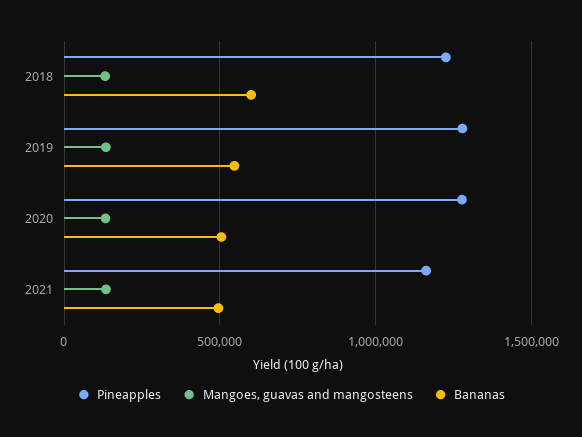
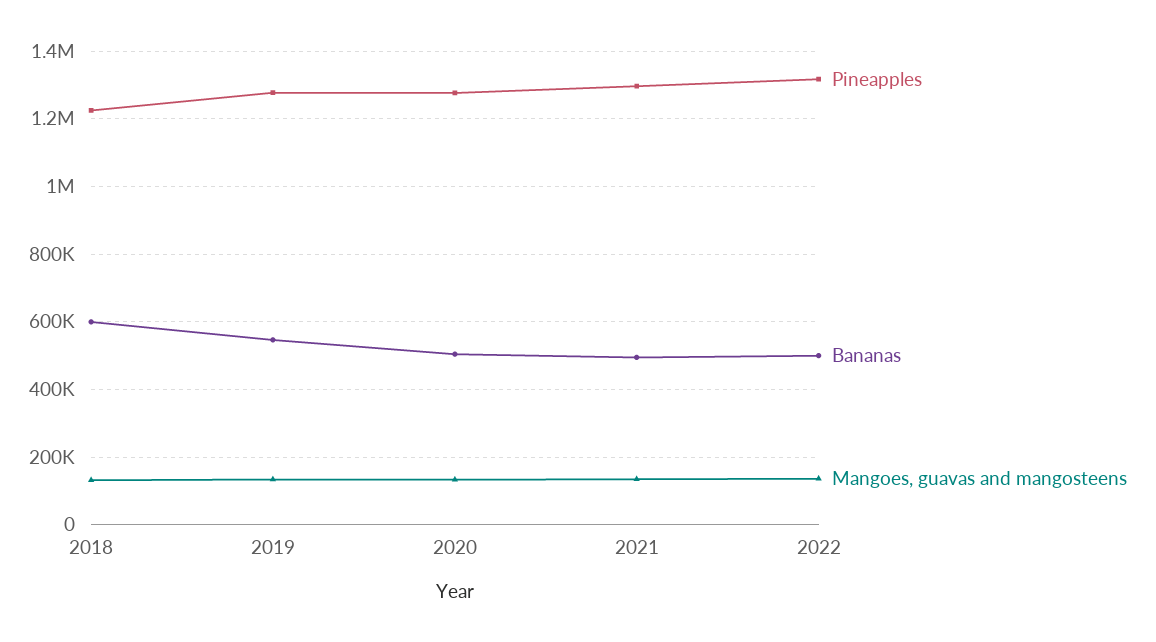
Pineapples, 2021: 1150000 -> 1300000
Pineapples, 2022: none -> 1320000
Bananas, 2022: none -> 500000
Mangoes, guavas and mangosteens, 2022: none -> 140000

